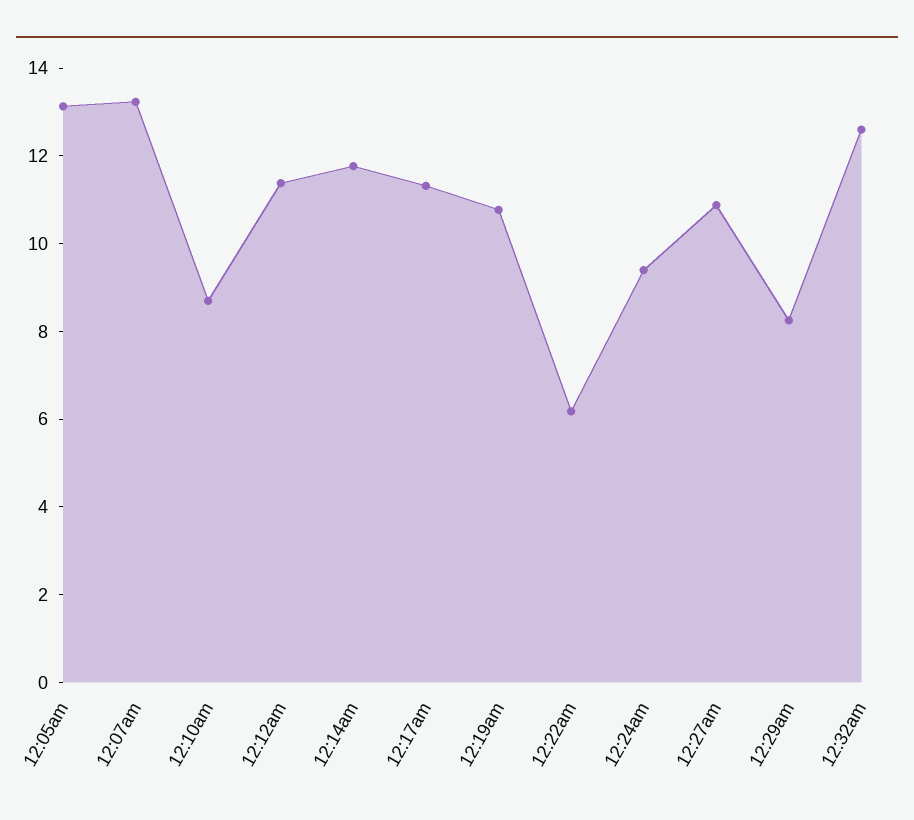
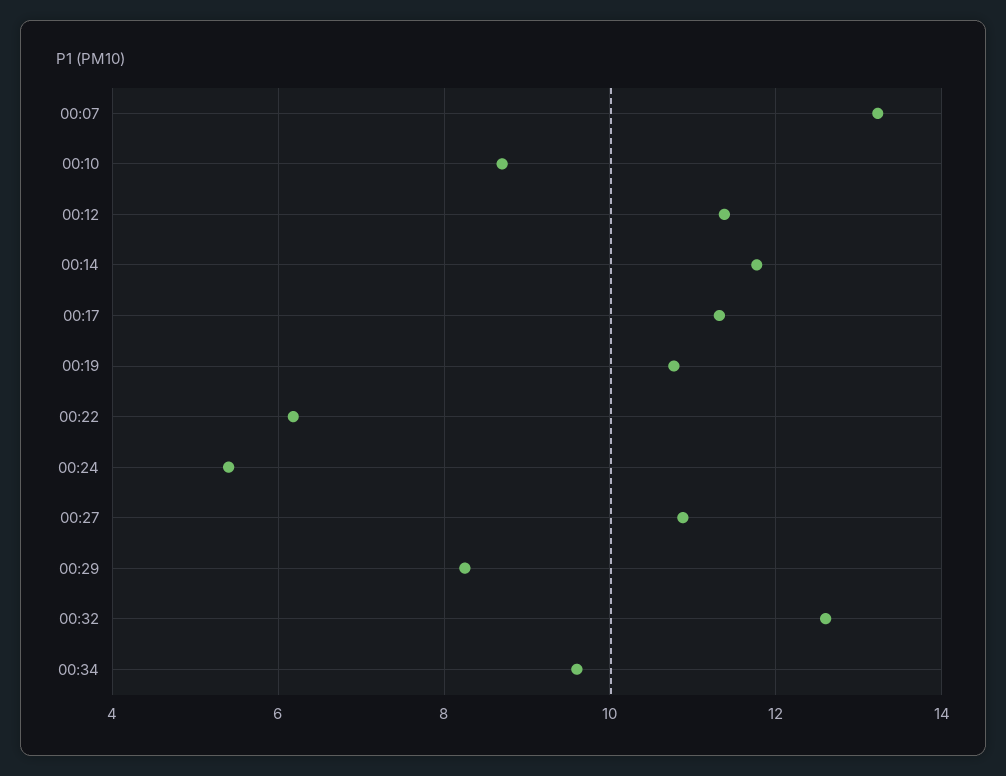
12:05am: 13 -> none
12:24am: 9.5 -> 5.4
00:34: none -> 9.6

